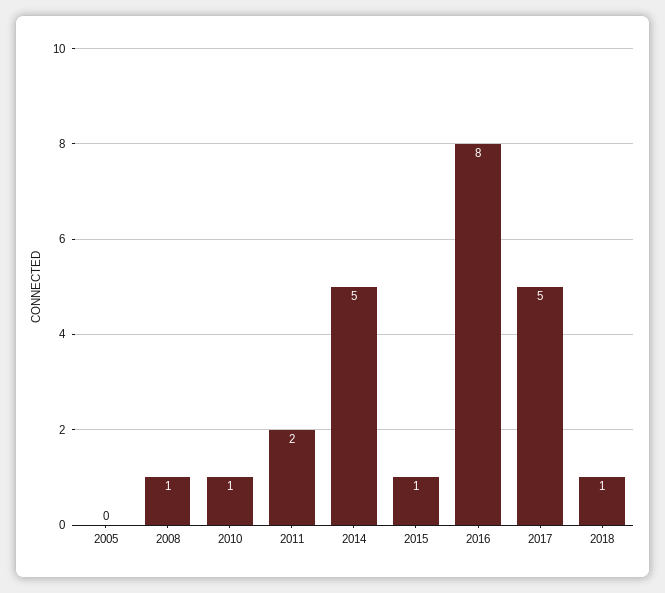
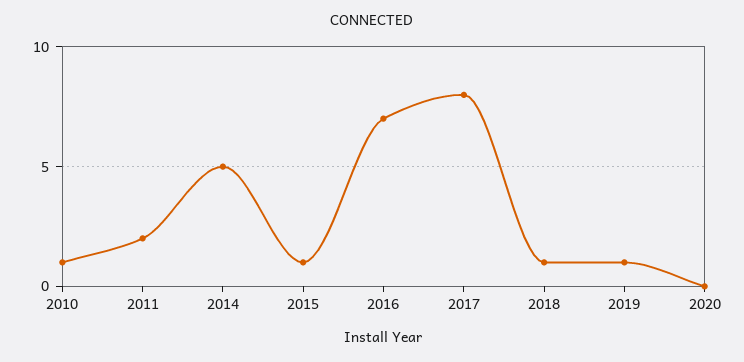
2005: 0 -> none
2008: 1 -> none
2016: 8 -> 7
2017: 5 -> 8
2019: none -> 1
2020: none -> 0

